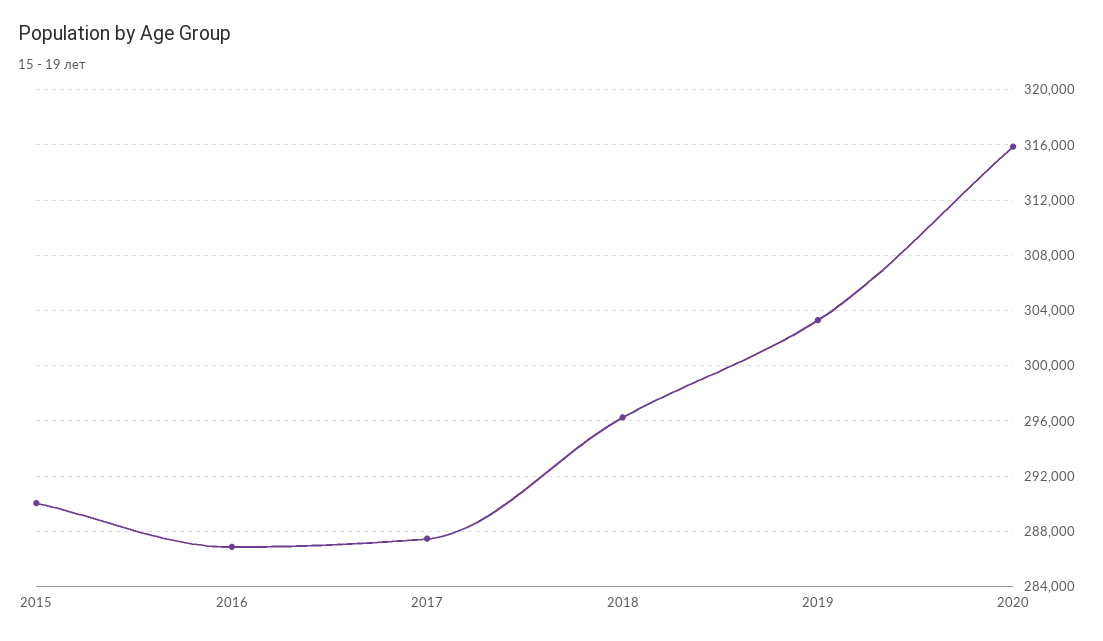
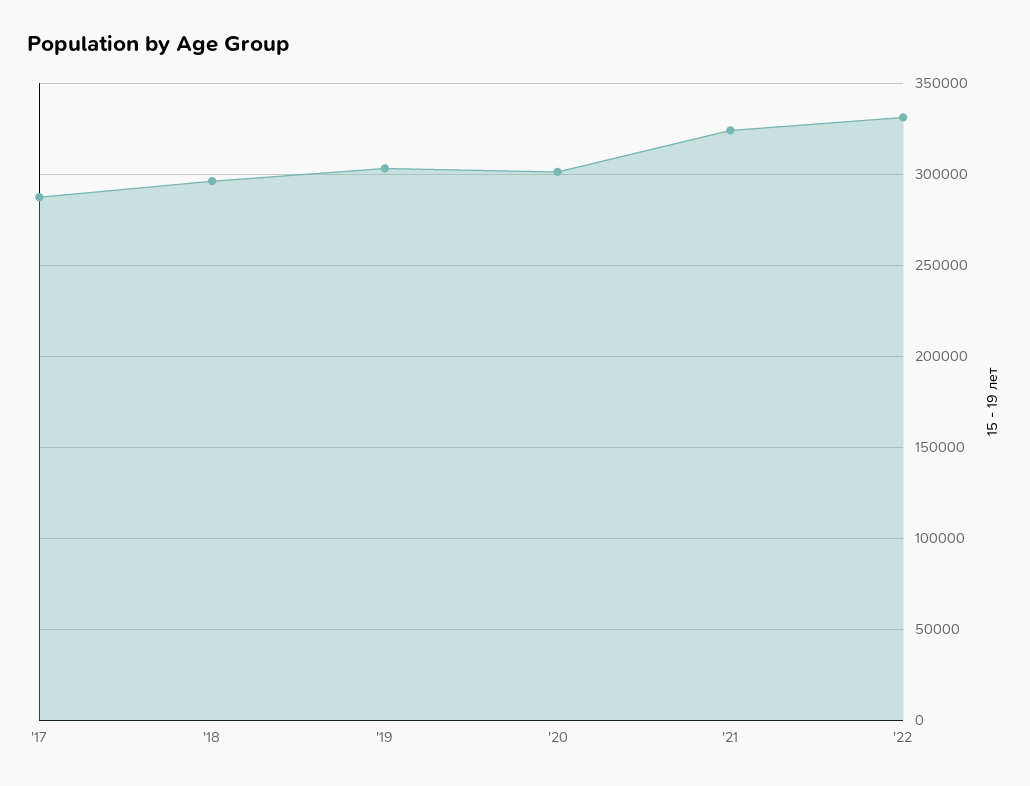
2015: 290000 -> none
2016: 287000 -> none
2020: 316000 -> 300000
'21: none -> 325000
'22: none -> 330000

